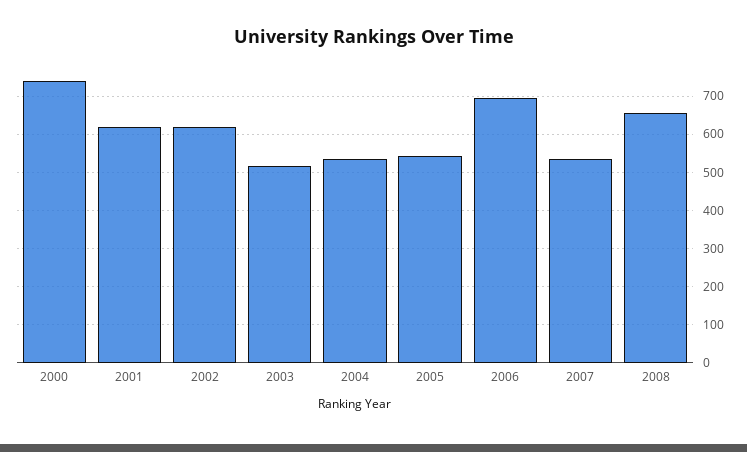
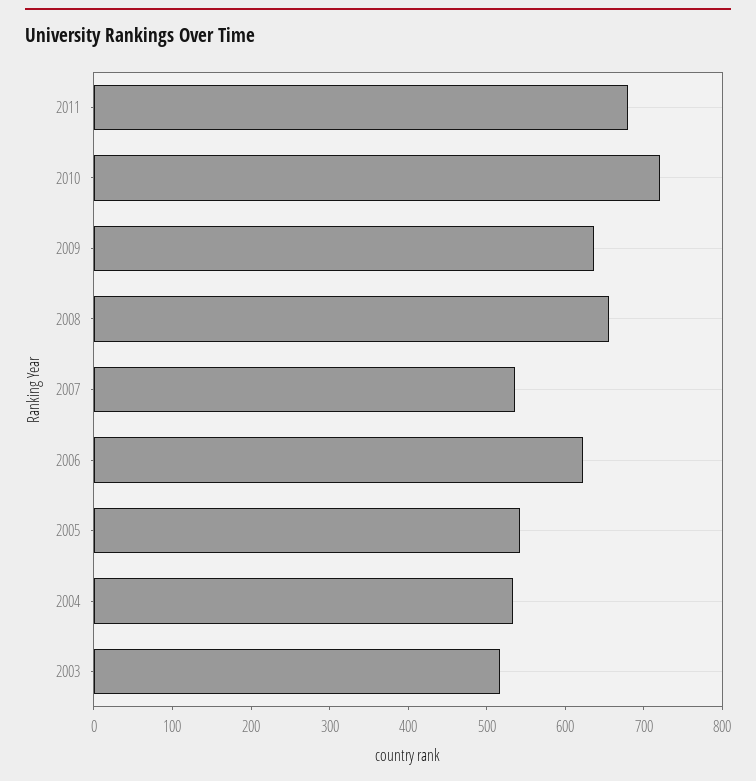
2000: 740 -> none
2001: 620 -> none
2002: 620 -> none
2006: 700 -> 620
2011: none -> 680
2010: none -> 720
2009: none -> 640

